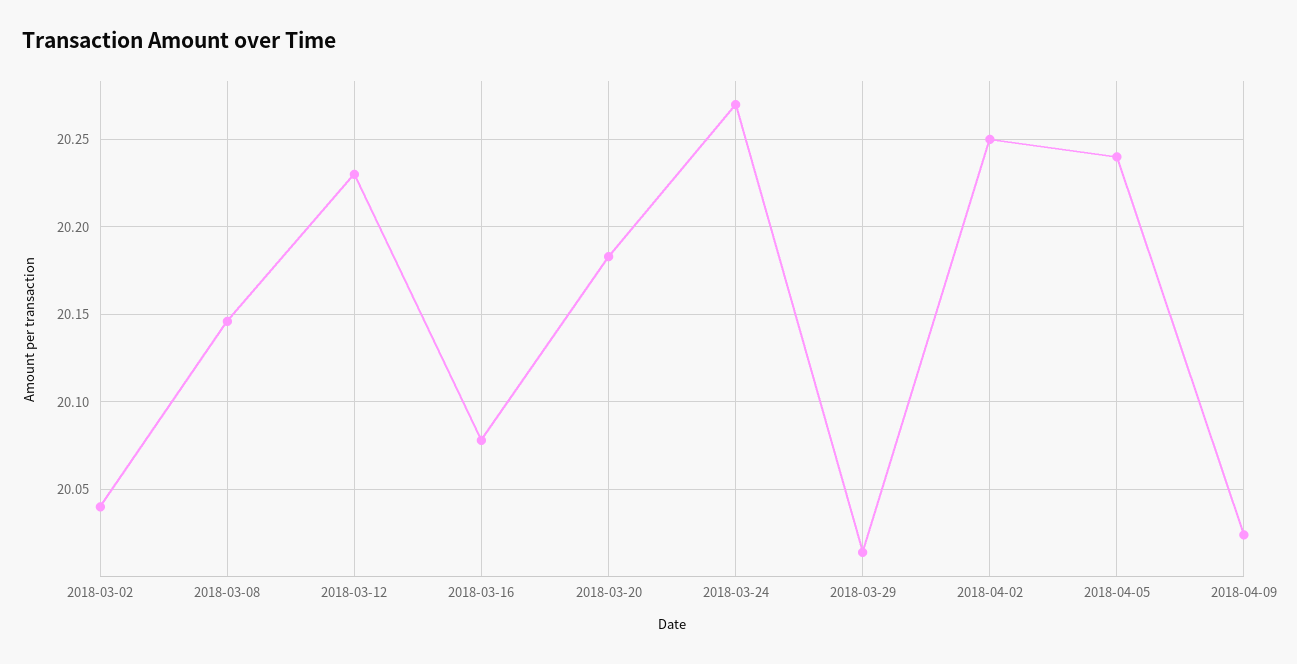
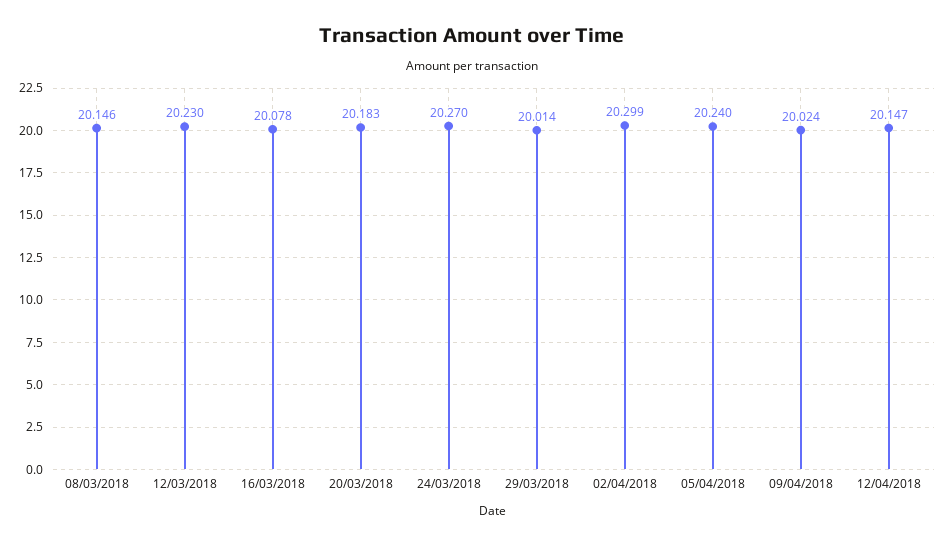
2018-03-02: 20.04 -> none
2018-04-02: 20.25 -> 20.299
12/04/2018: none -> 20.147

